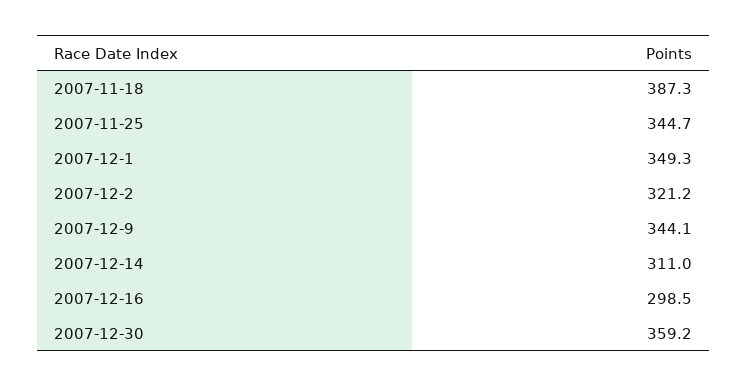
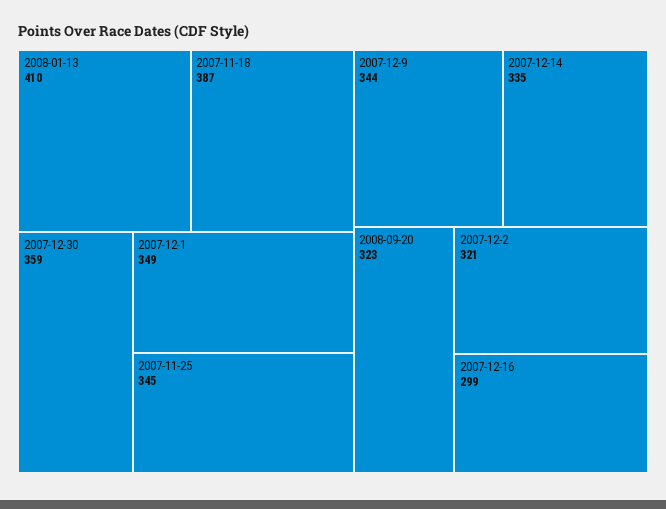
2007-12-14: 311 -> 335
2008-01-13: none -> 410
2008-09-20: none -> 323

